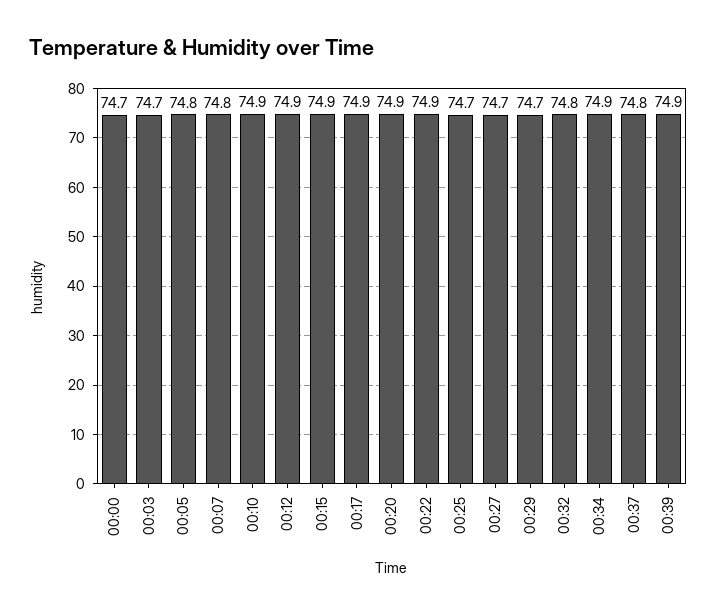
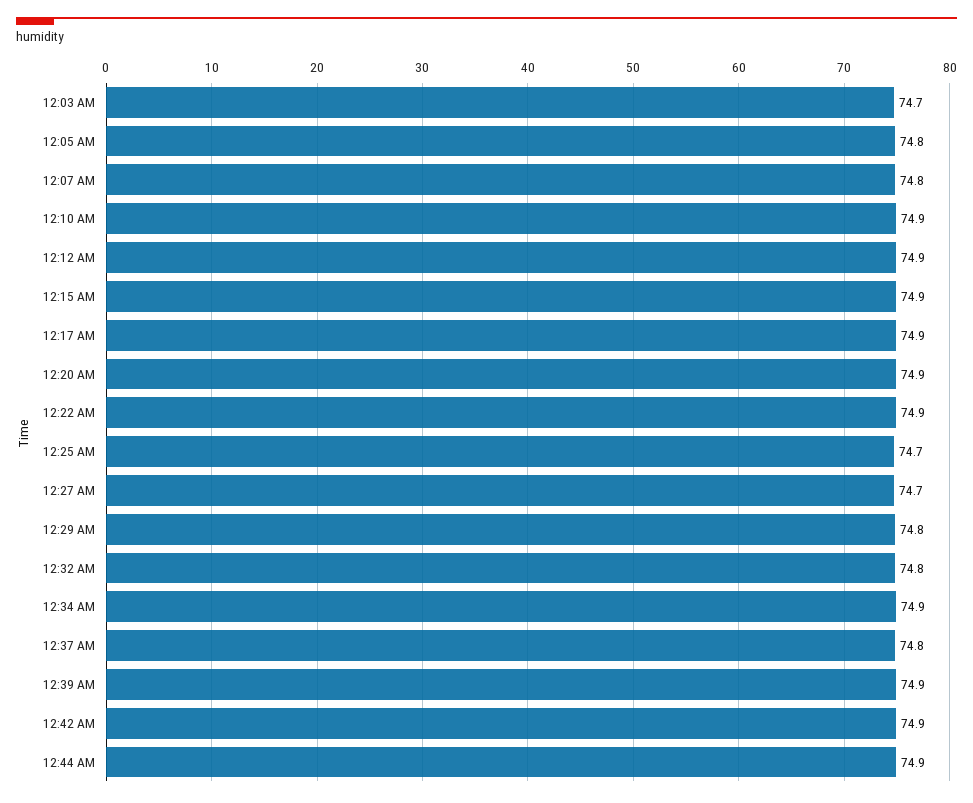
00:00: 74.7 -> none
00:29: 74.7 -> 74.8
12:42 AM: none -> 74.9
12:44 AM: none -> 74.9

